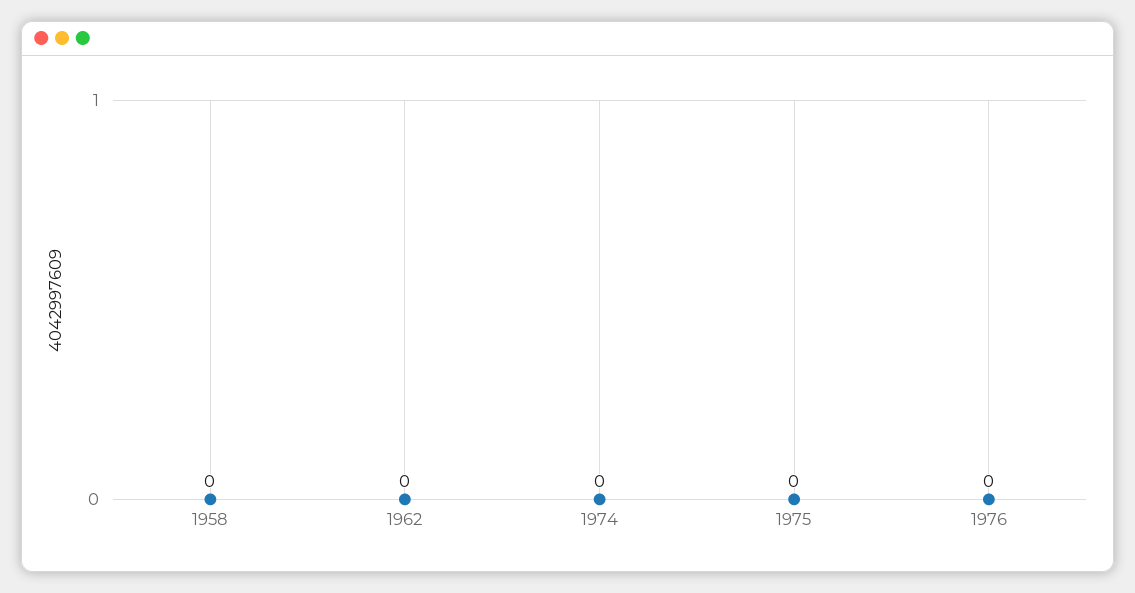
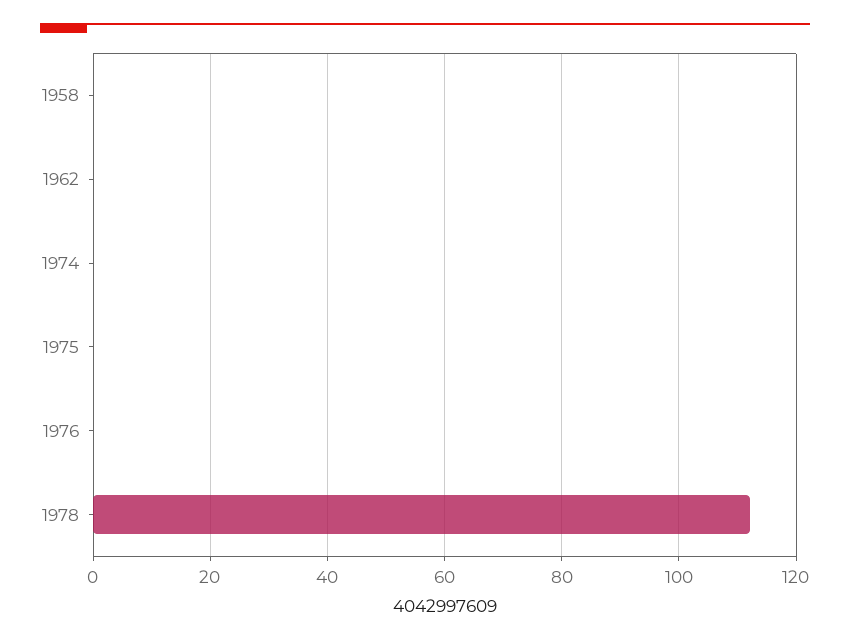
1978: none -> 112

